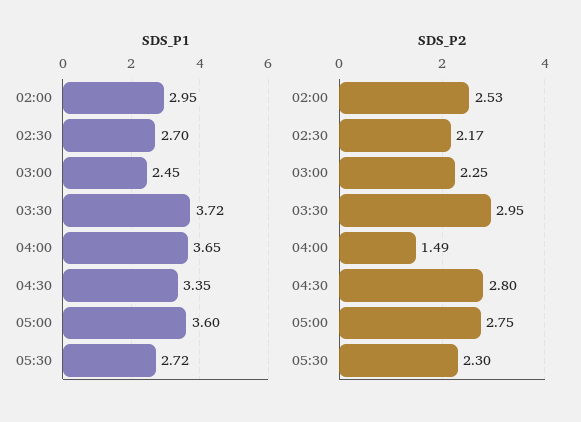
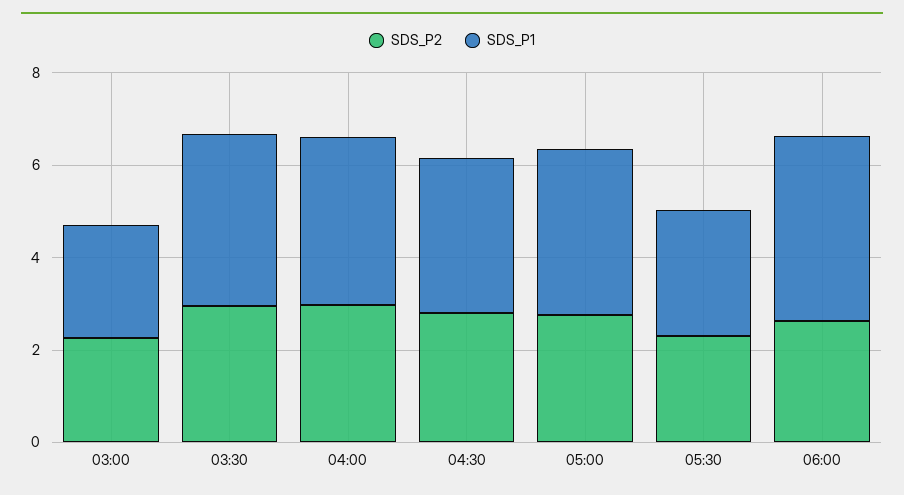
SDS_P1, 02:00: 2.95 -> none
SDS_P1, 02:30: 2.7 -> none
SDS_P2, 02:00: 2.53 -> none
SDS_P2, 02:30: 2.17 -> none
SDS_P2, 04:00: 1.49 -> 3
SDS_P2, 06:00: none -> 2.5
SDS_P1, 06:00: none -> 4

